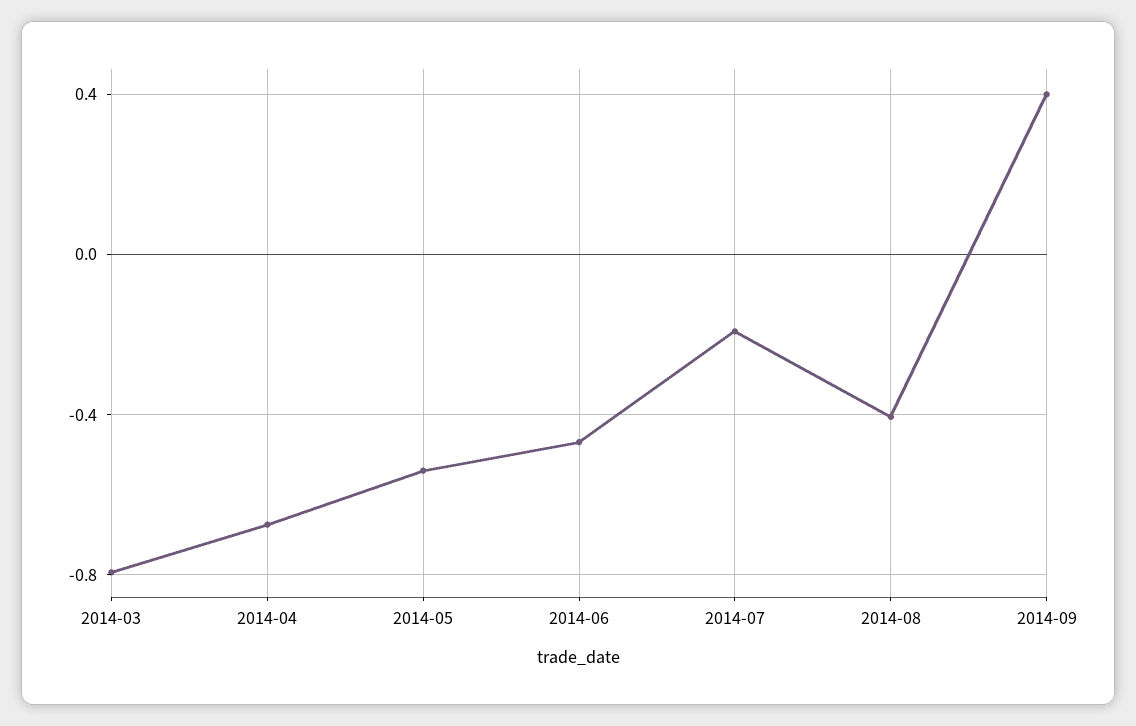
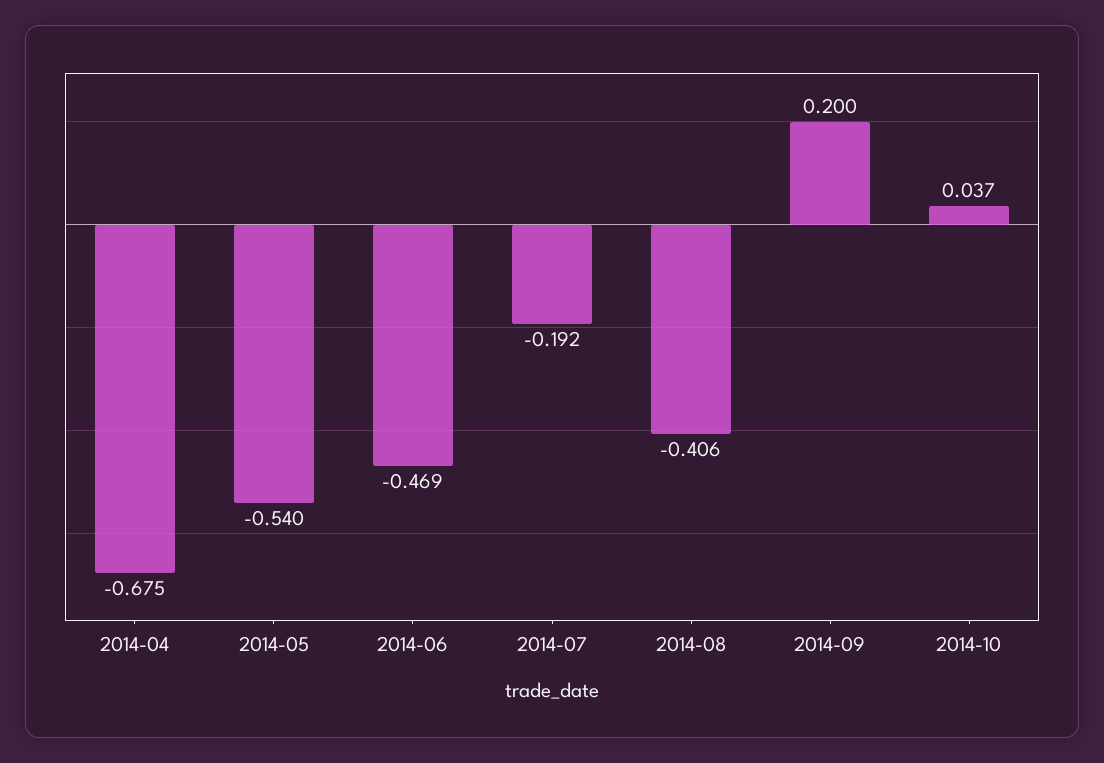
2014-03: -0.8 -> none
2014-09: 0.4 -> 0.2
2014-10: none -> 0.037

